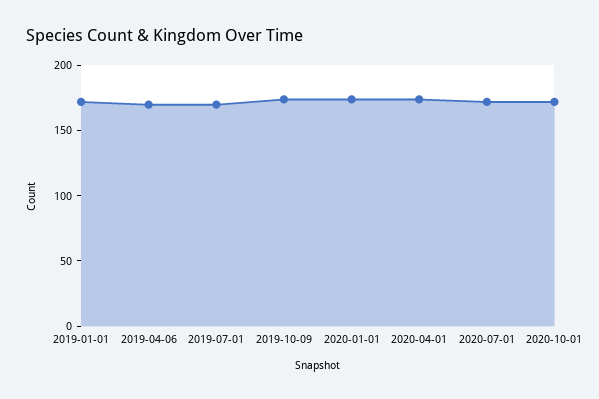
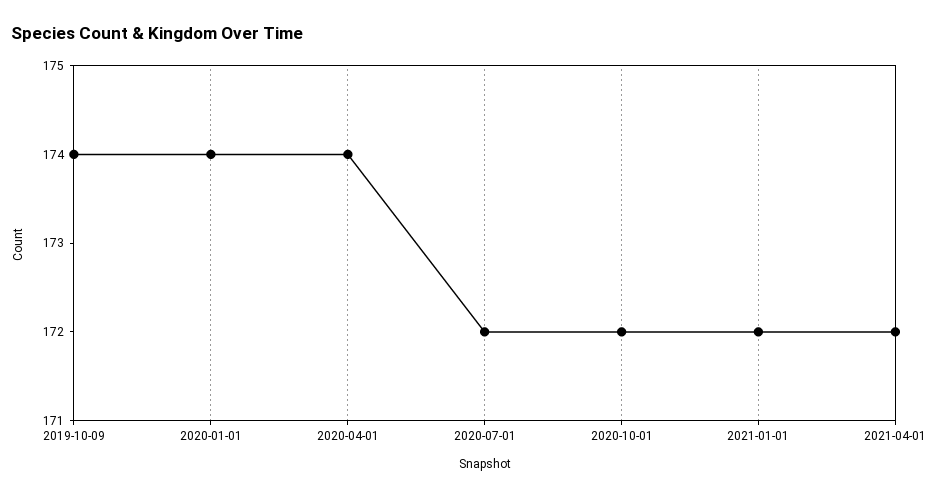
2019-01-01: 170 -> none
2019-04-06: 170 -> none
2019-07-01: 170 -> none
2021-01-01: none -> 172
2021-04-01: none -> 172

